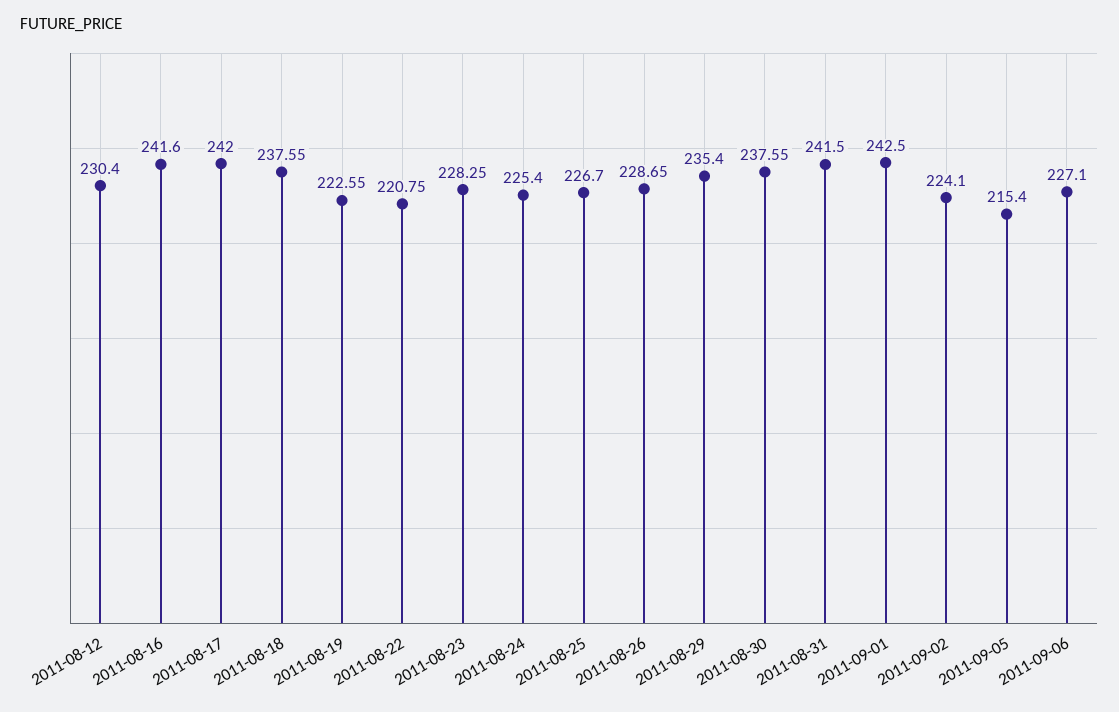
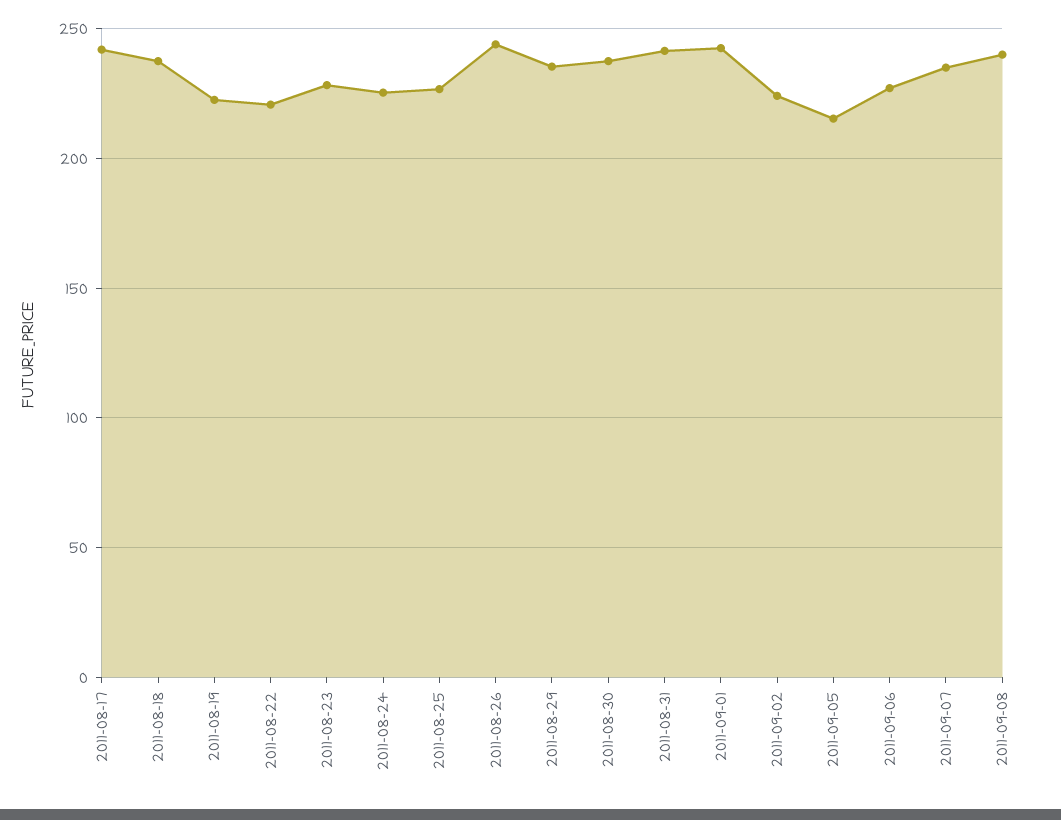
2011-08-12: 230.4 -> none
2011-08-16: 241.6 -> none
2011-08-26: 228.65 -> 245
2011-09-07: none -> 235
2011-09-08: none -> 240

